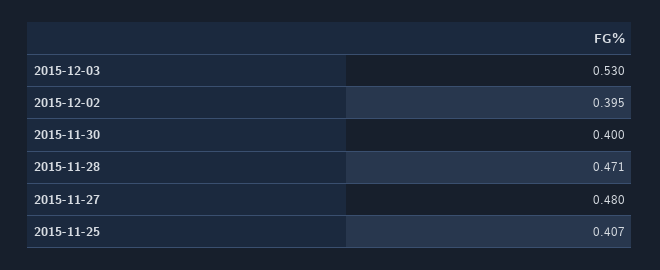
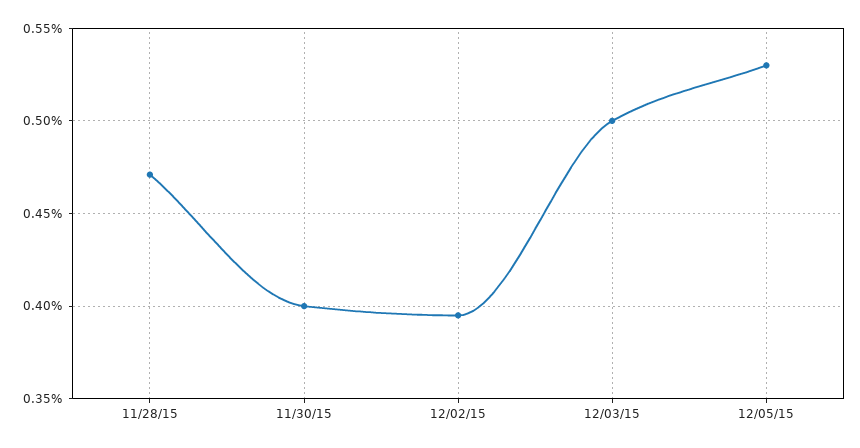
2015-12-03: 0.53 -> 0.5
2015-11-27: 0.48 -> none
2015-11-25: 0.407 -> none
12/05/15: none -> 0.53

